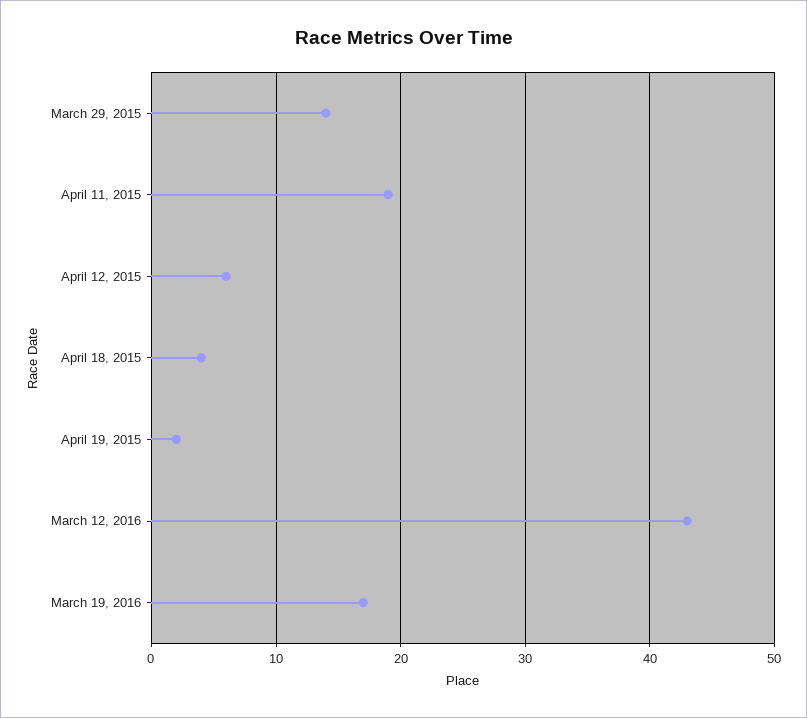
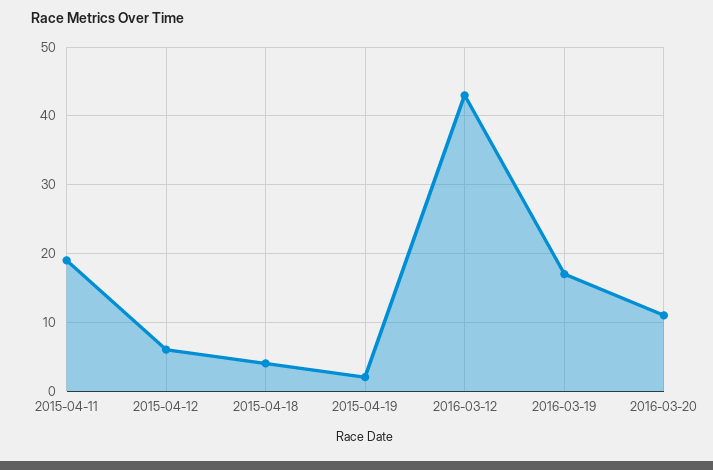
March 29, 2015: 14 -> none
2016-03-20: none -> 11

